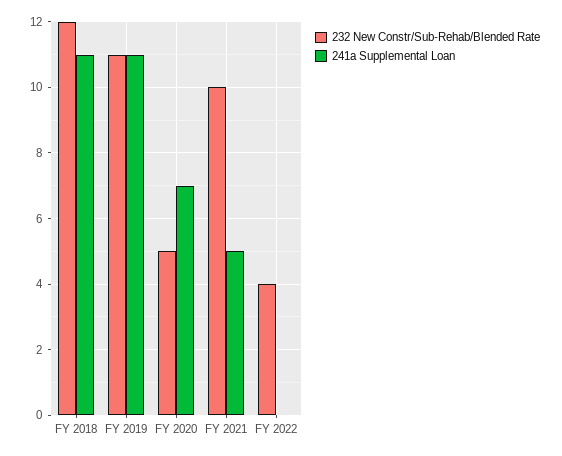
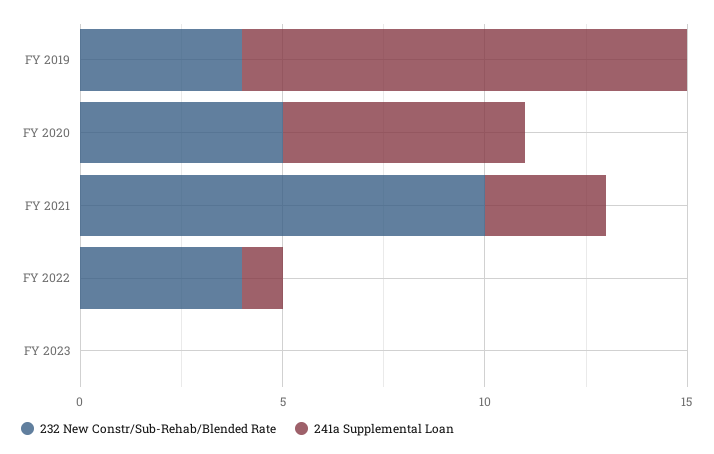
232 New Constr/Sub-Rehab/Blended Rate, FY 2018: 12 -> none
241a Supplemental Loan, FY 2018: 11 -> none
232 New Constr/Sub-Rehab/Blended Rate, FY 2019: 11 -> 4
241a Supplemental Loan, FY 2020: 7 -> 6
241a Supplemental Loan, FY 2021: 5 -> 3
241a Supplemental Loan, FY 2022: 0 -> 1
232 New Constr/Sub-Rehab/Blended Rate, FY 2023: none -> 0
241a Supplemental Loan, FY 2023: none -> 0

